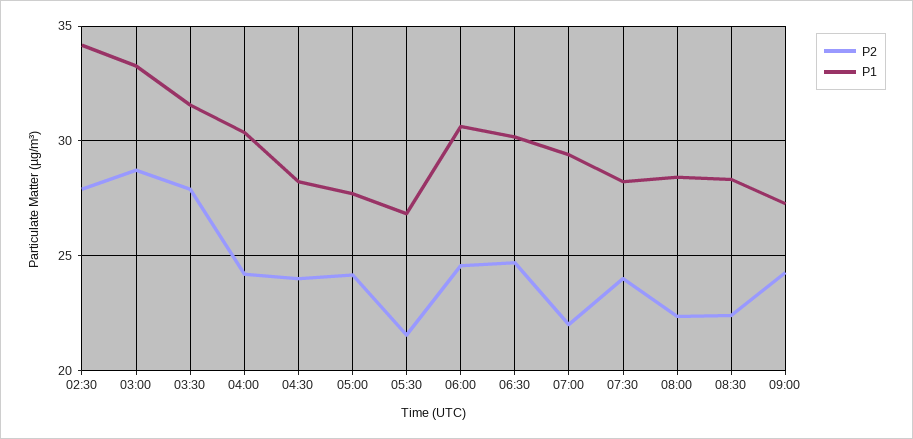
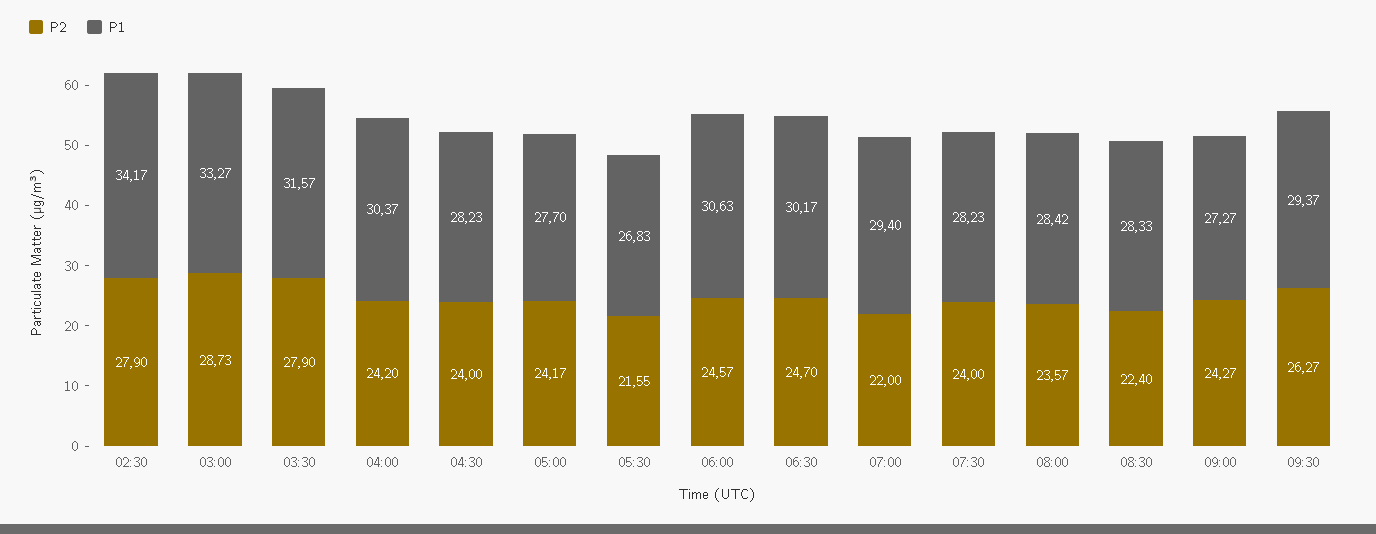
P2, 08:00: 22.5 -> 23.57
P2, 09:30: none -> 26.27
P1, 09:30: none -> 29.37

